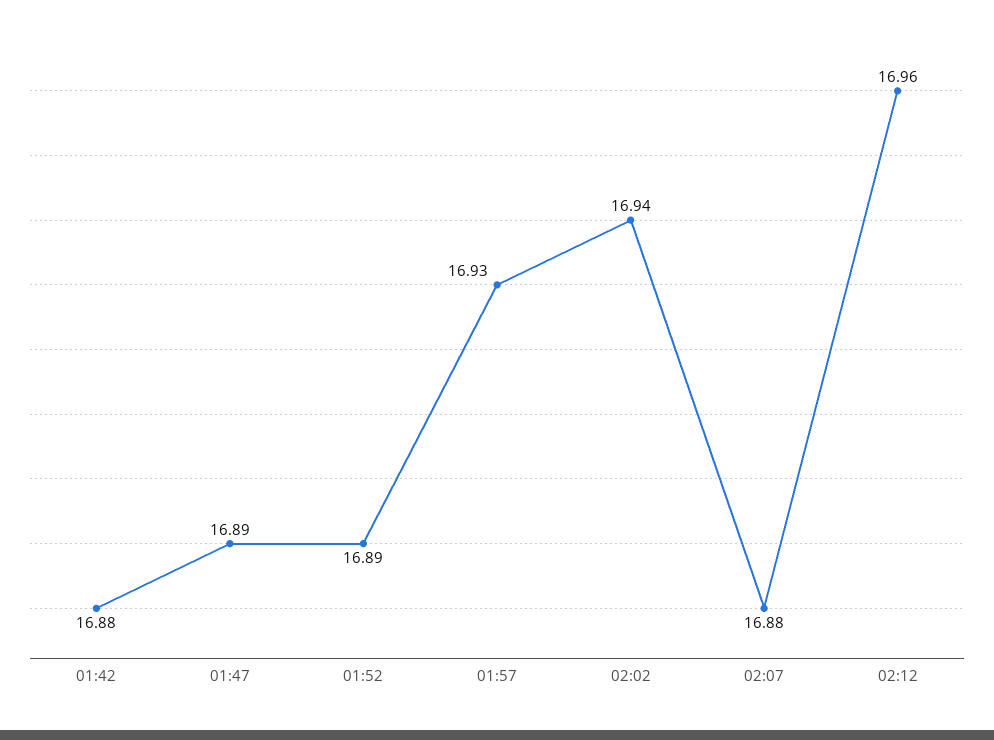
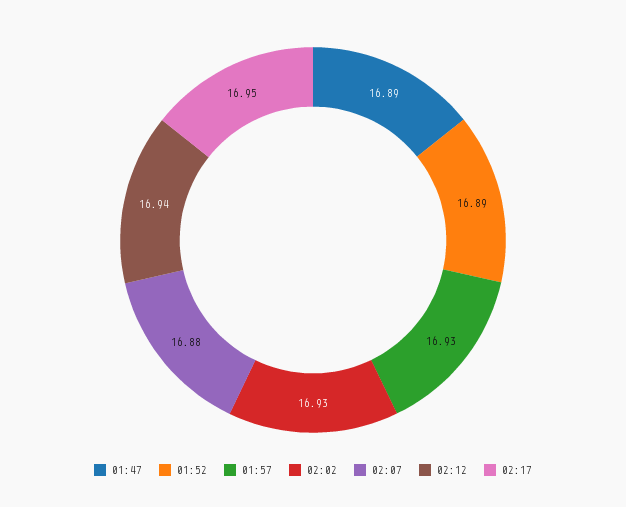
01:42: 16.88 -> none
02:02: 16.94 -> 16.93
02:12: 16.96 -> 16.94
02:17: none -> 16.95

